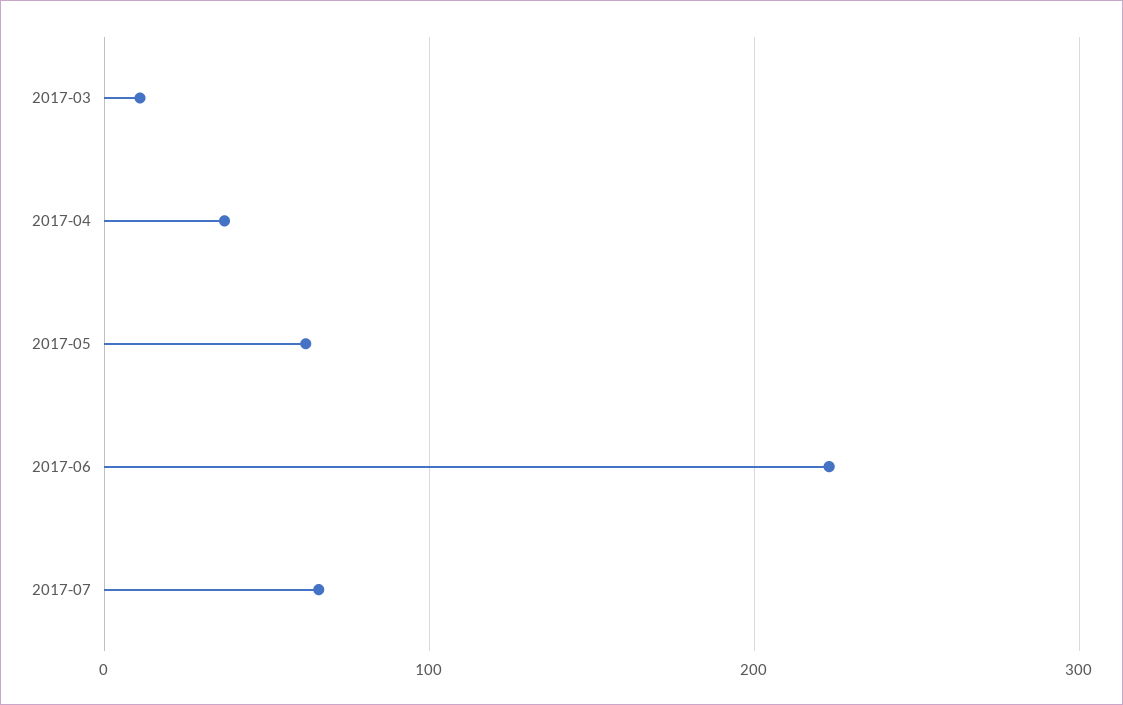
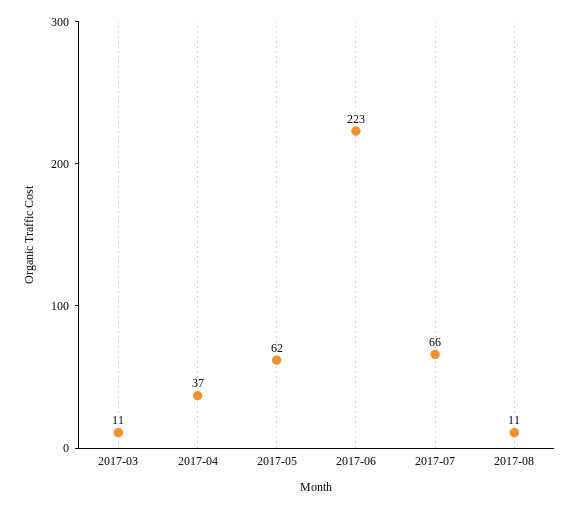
2017-08: none -> 11

